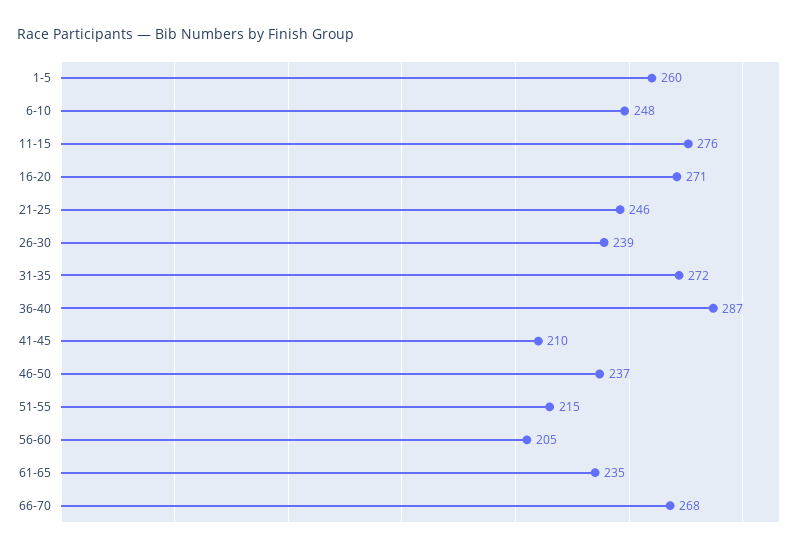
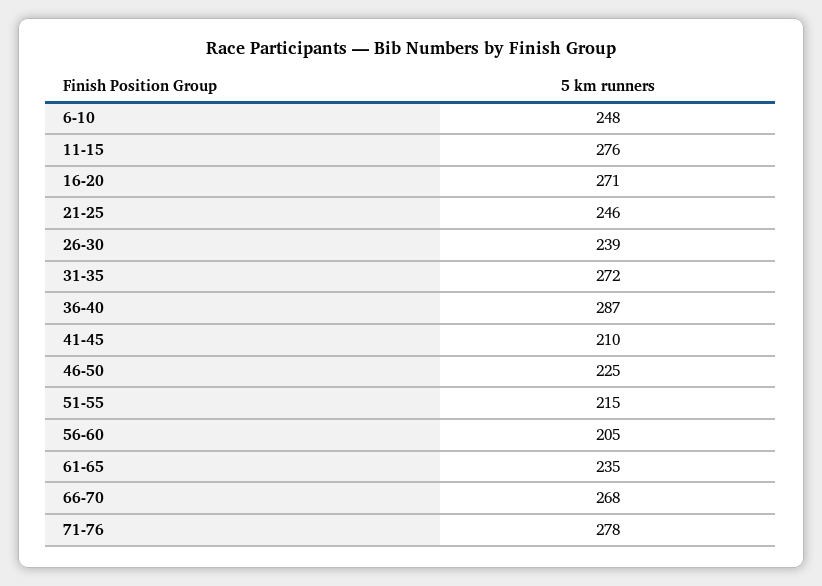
1-5: 260 -> none
46-50: 237 -> 225
71-76: none -> 278

